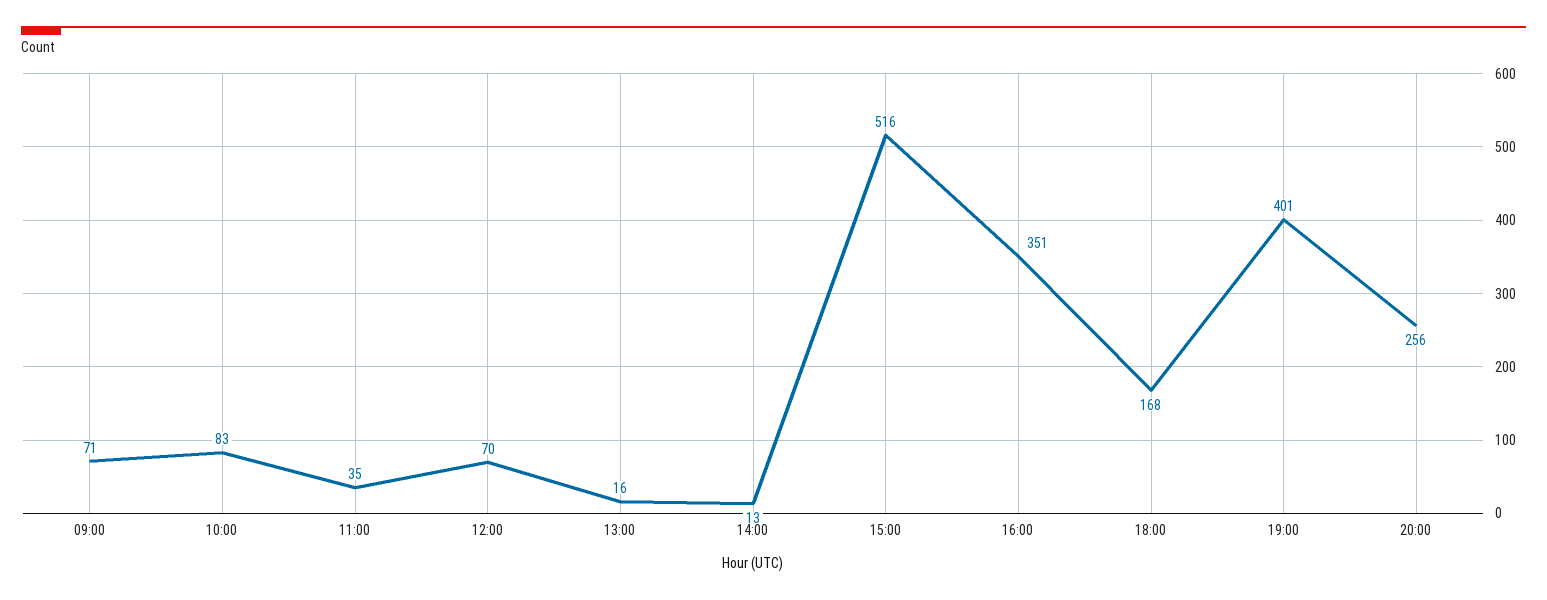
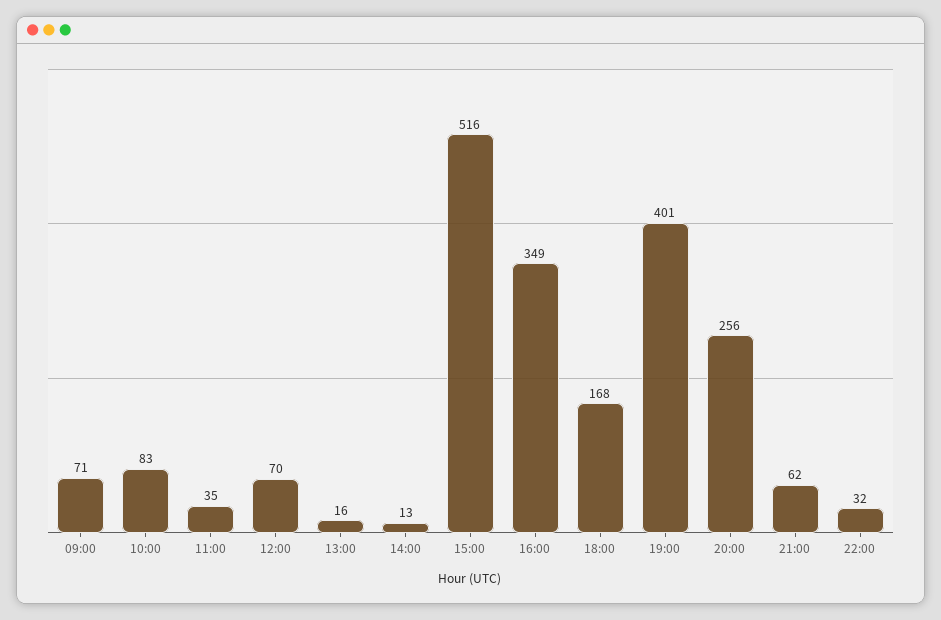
16:00: 351 -> 349
21:00: none -> 62
22:00: none -> 32

